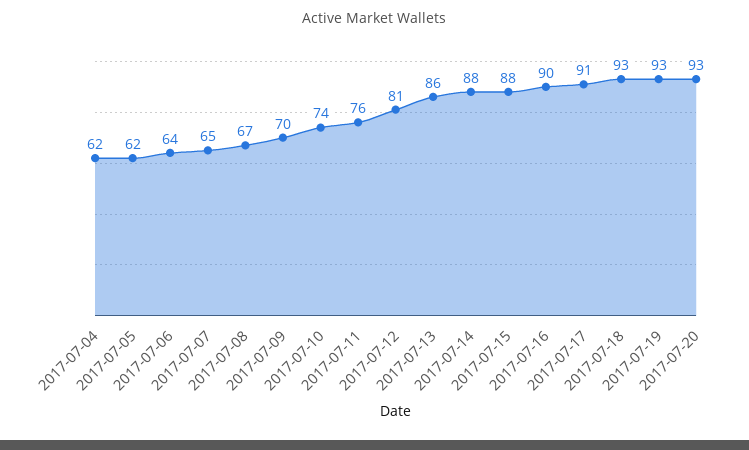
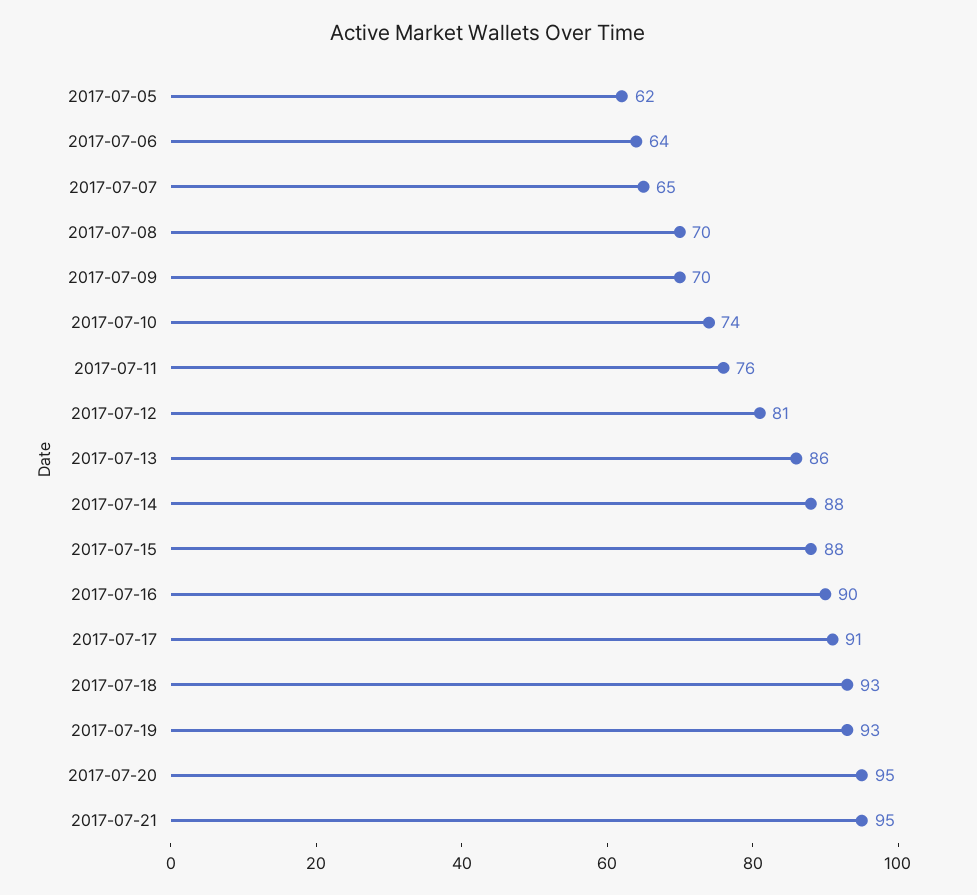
2017-07-04: 62 -> none
2017-07-08: 67 -> 70
2017-07-20: 93 -> 95
2017-07-21: none -> 95

